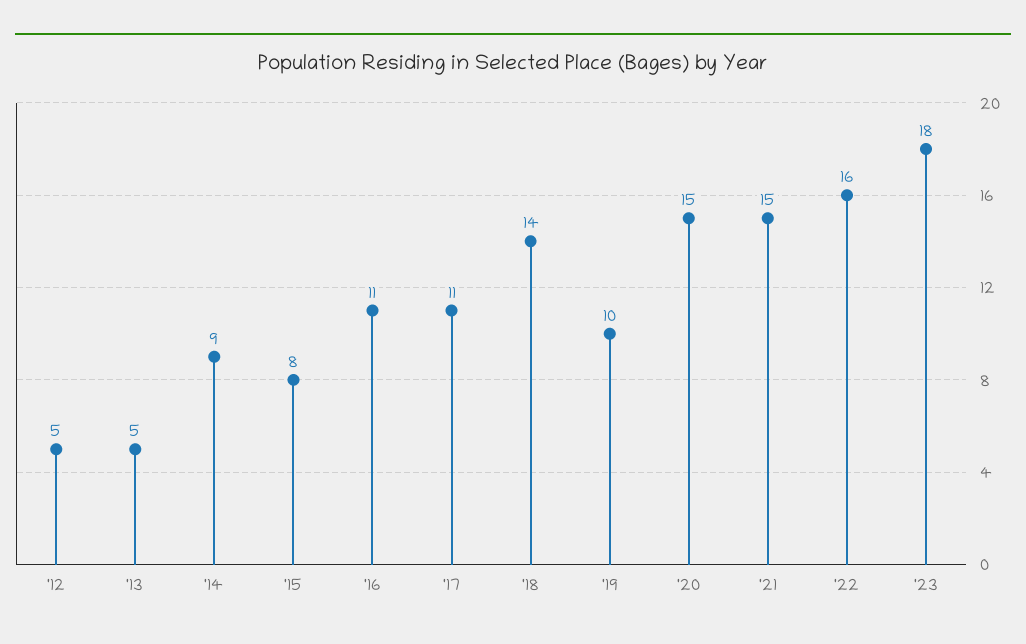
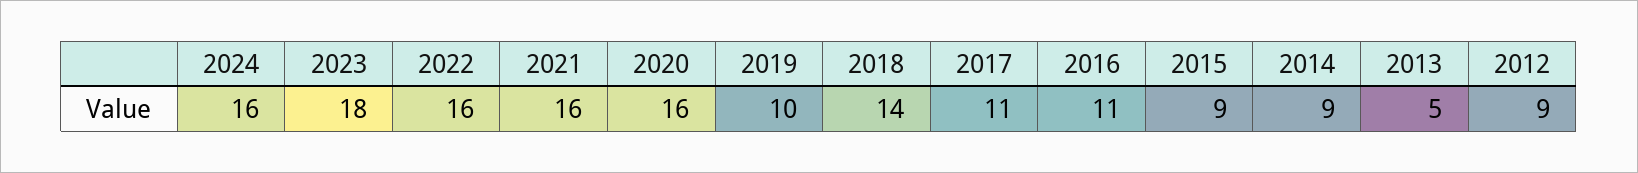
'12: 5 -> 9
'15: 8 -> 9
'20: 15 -> 16
'21: 15 -> 16
2024: none -> 16

